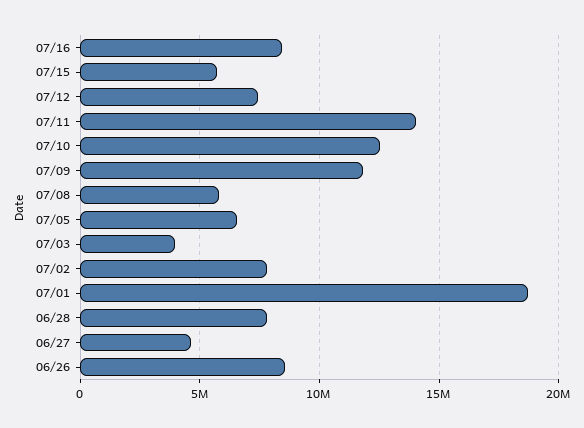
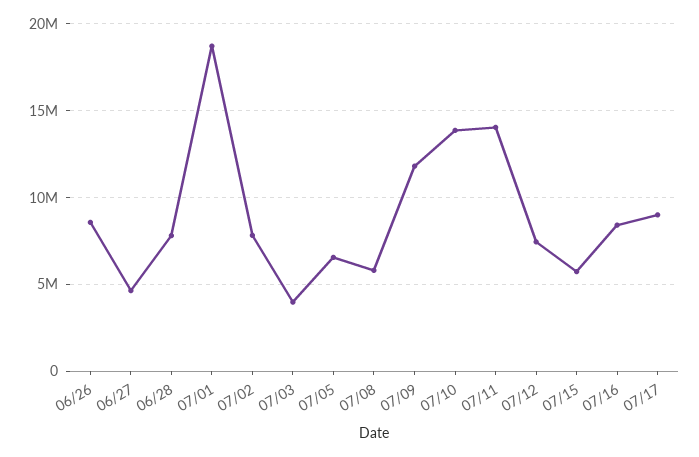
07/10: 12500000 -> 14000000
07/17: none -> 9000000

